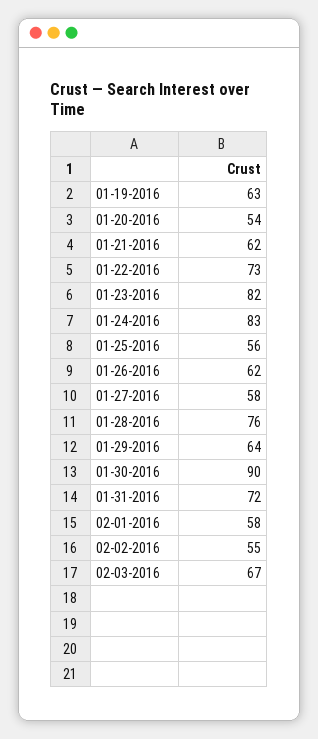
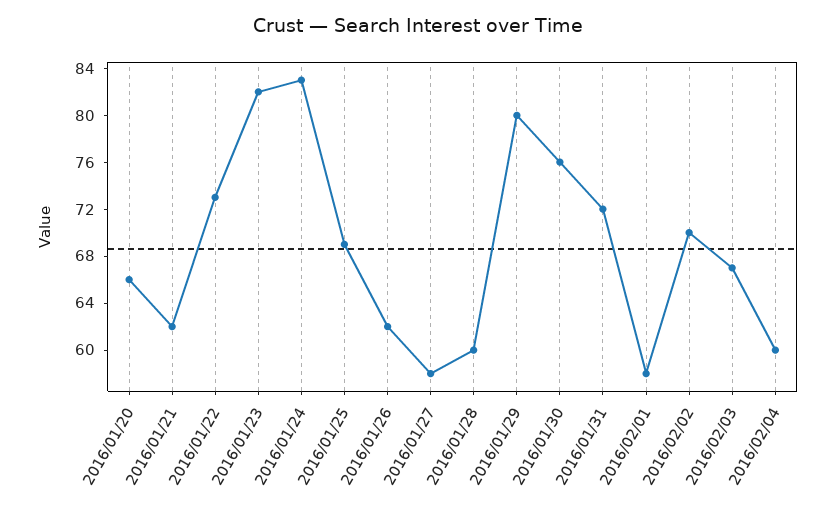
01-19-2016: 63 -> none
01-20-2016: 54 -> 66
01-25-2016: 56 -> 69
01-28-2016: 76 -> 60
01-29-2016: 64 -> 80
01-30-2016: 90 -> 76
02-02-2016: 55 -> 70
2016/02/04: none -> 60

